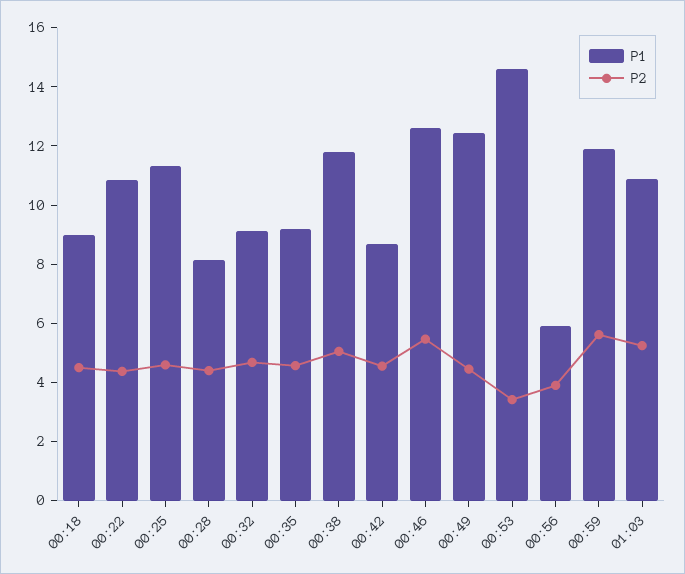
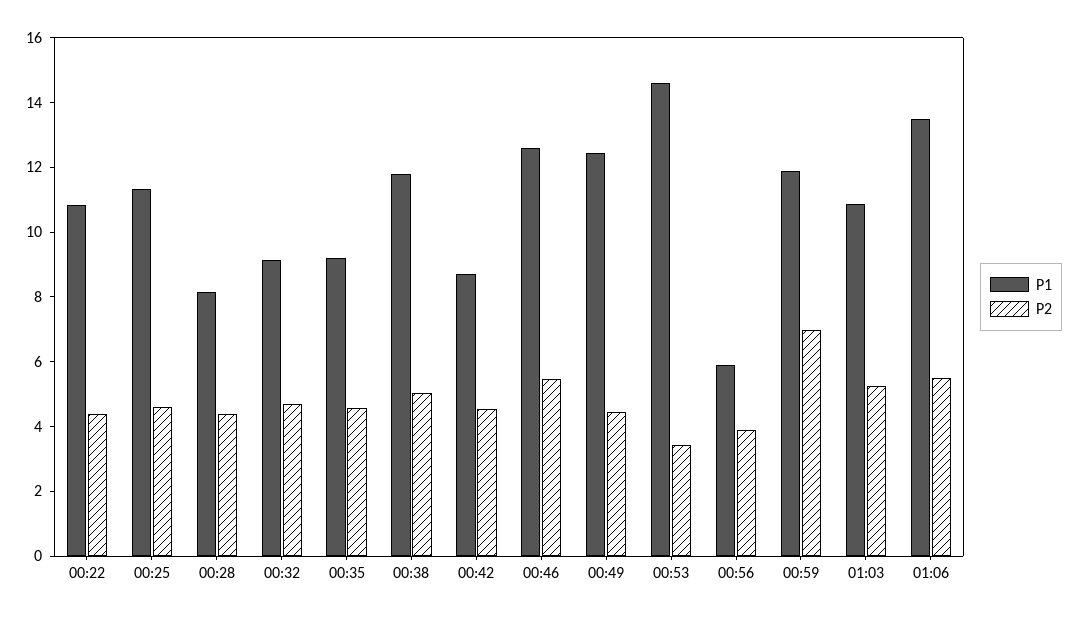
P1, 00:18: 9 -> none
P2, 00:18: 4.5 -> none
P2, 00:59: 5.5 -> 7
P1, 01:06: none -> 13.5
P2, 01:06: none -> 5.5

